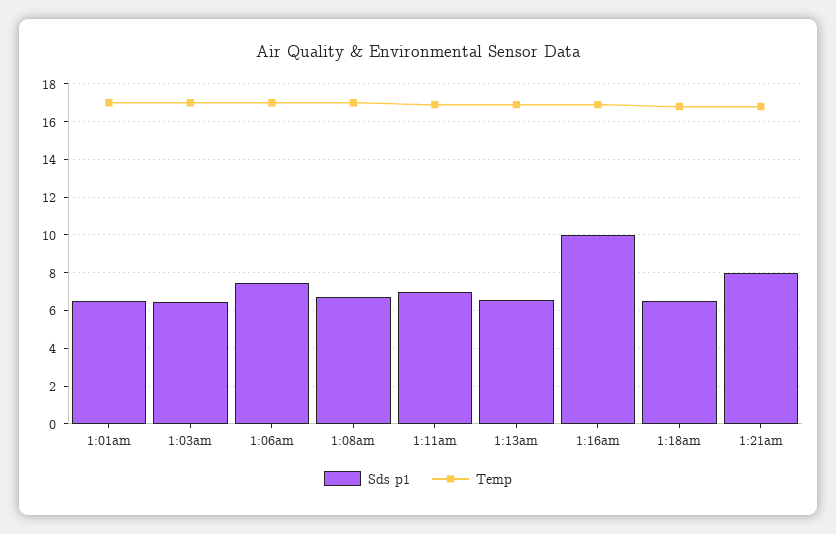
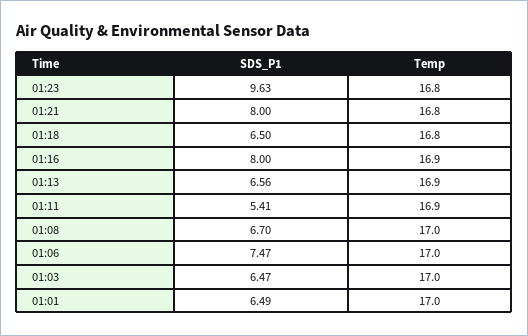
Sds p1, 1:11am: 7 -> 5.41
Sds p1, 1:16am: 10 -> 8
Sds p1, 01:23: none -> 9.63
Temp, 01:23: none -> 16.8

